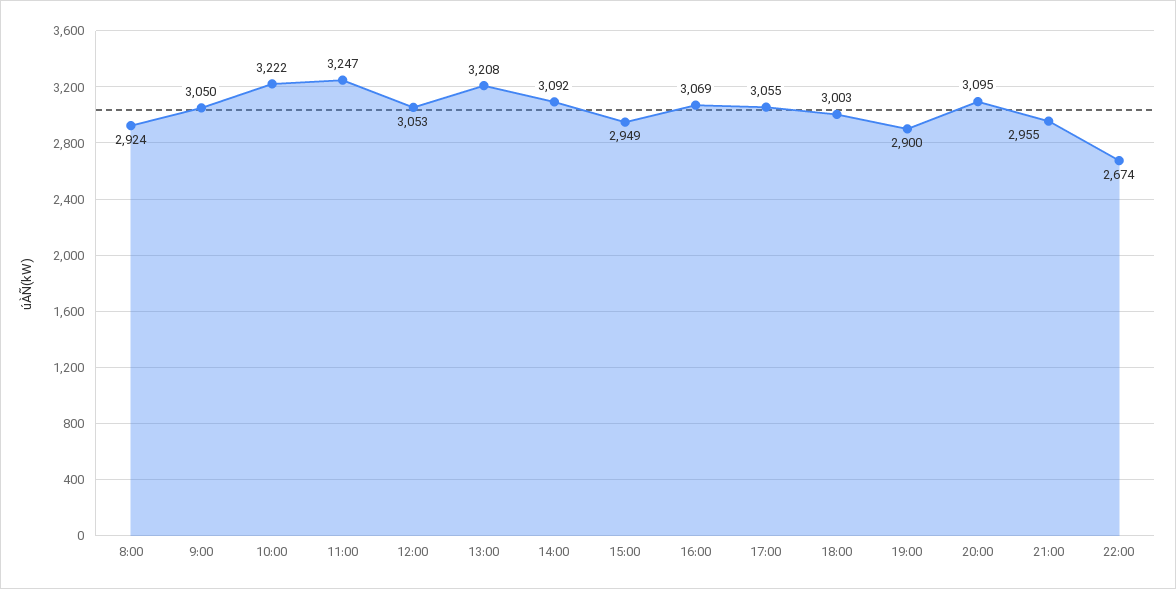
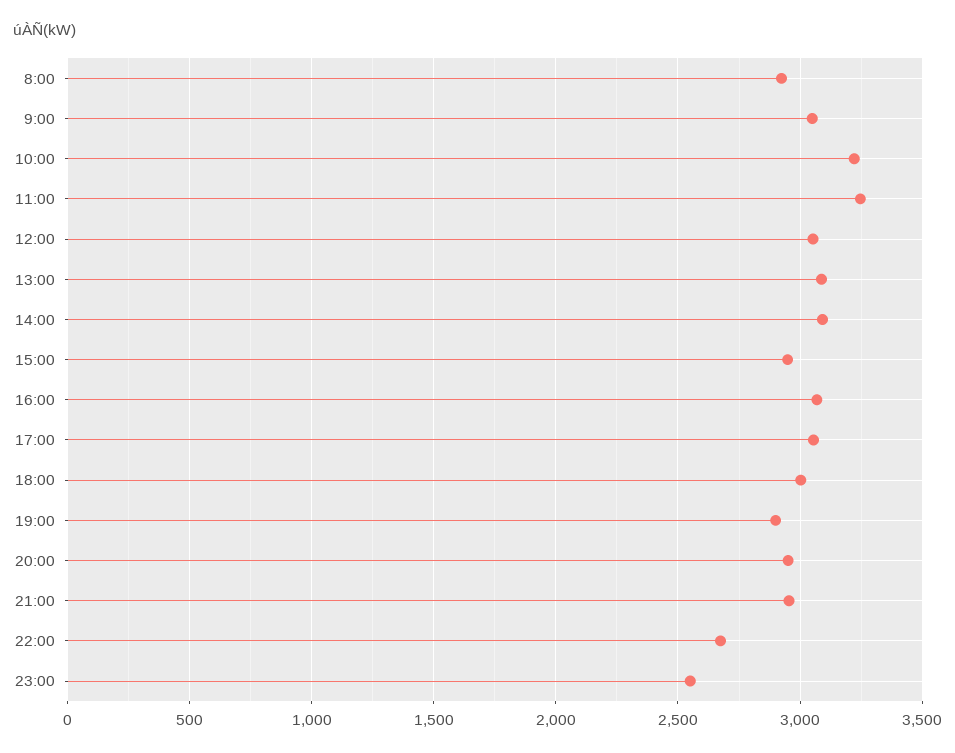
13:00: 3208 -> 3100
20:00: 3095 -> 2950
23:00: none -> 2550

